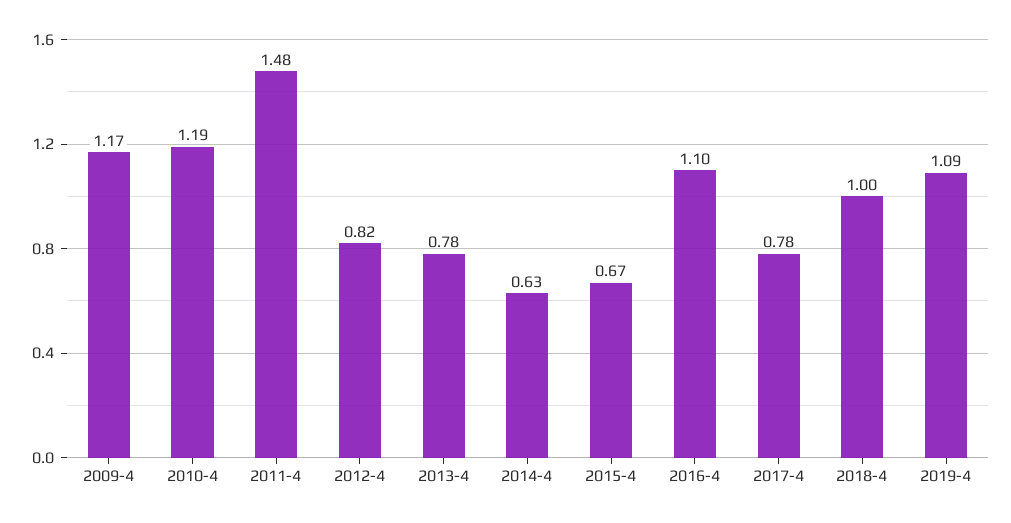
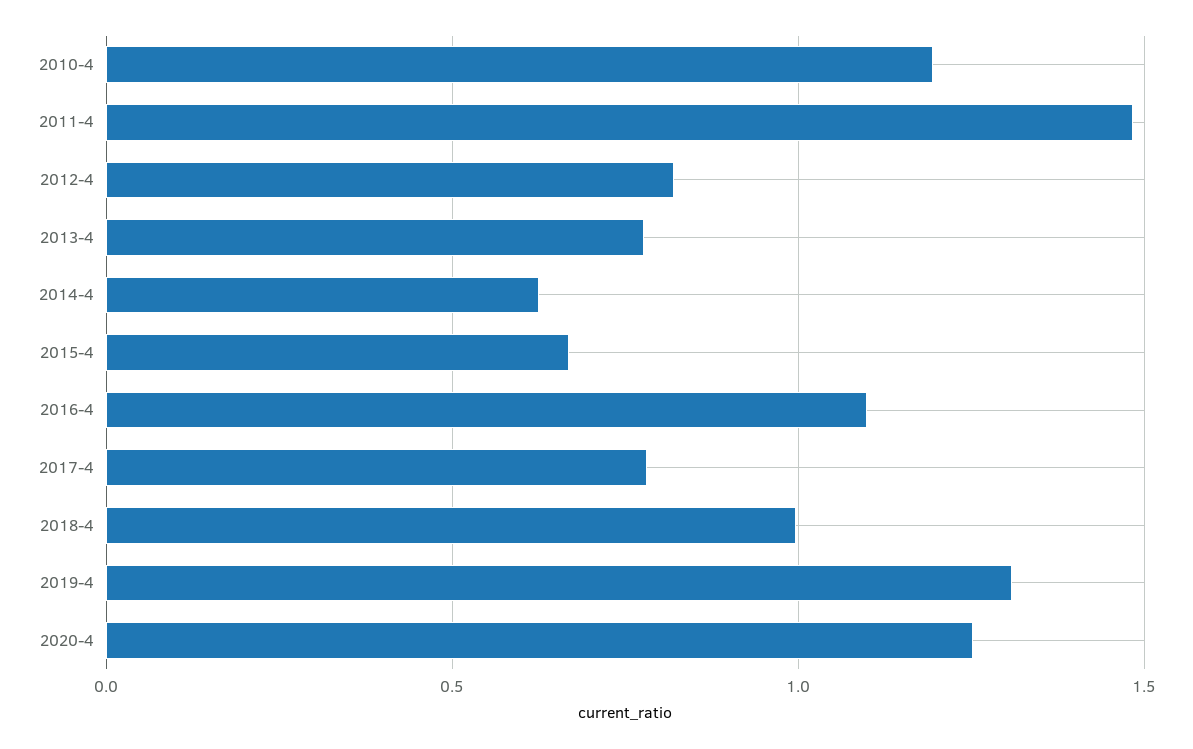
2009-4: 1.17 -> none
2019-4: 1.09 -> 1.3
2020-4: none -> 1.25

